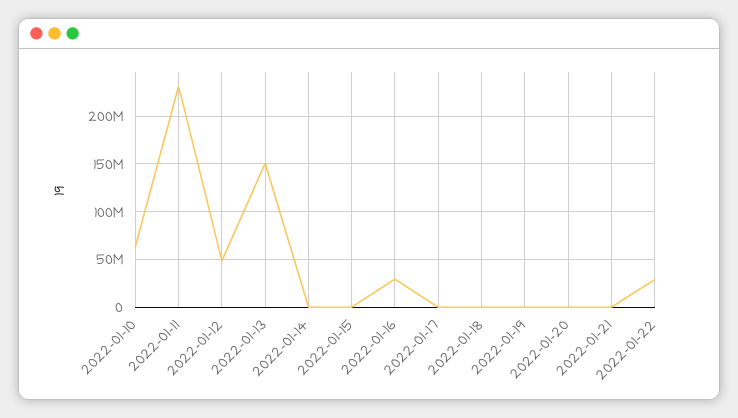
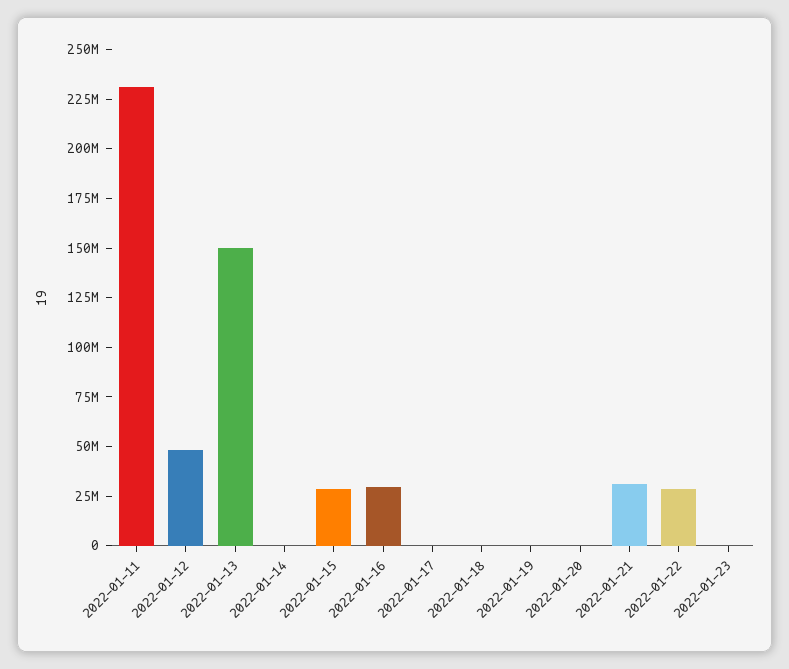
2022-01-10: 60000000 -> none
2022-01-15: 0 -> 30000000
2022-01-21: 0 -> 30000000
2022-01-23: none -> 0

